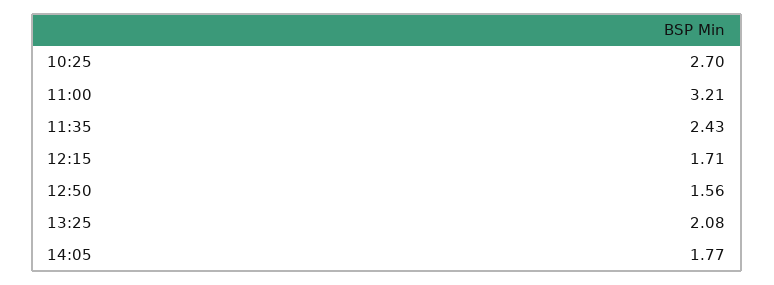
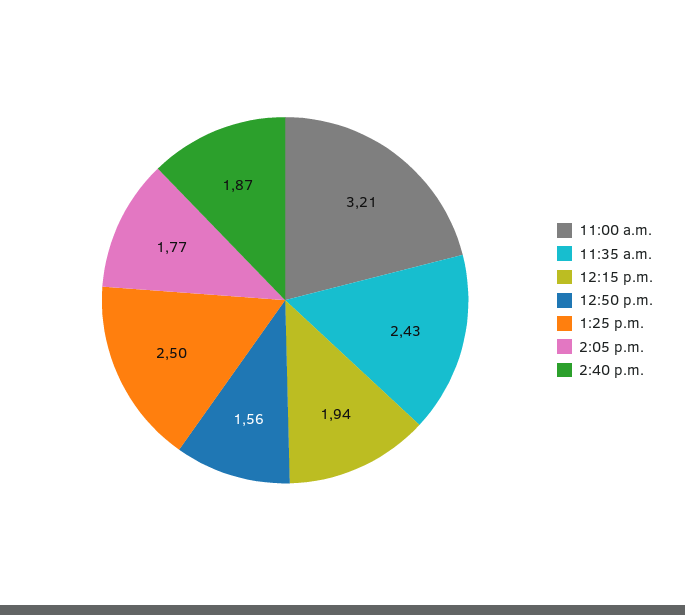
10:25: 2.7 -> none
12:15: 1.71 -> 1.94
13:25: 2.08 -> 2.5
2:40 p.m.: none -> 1.87

